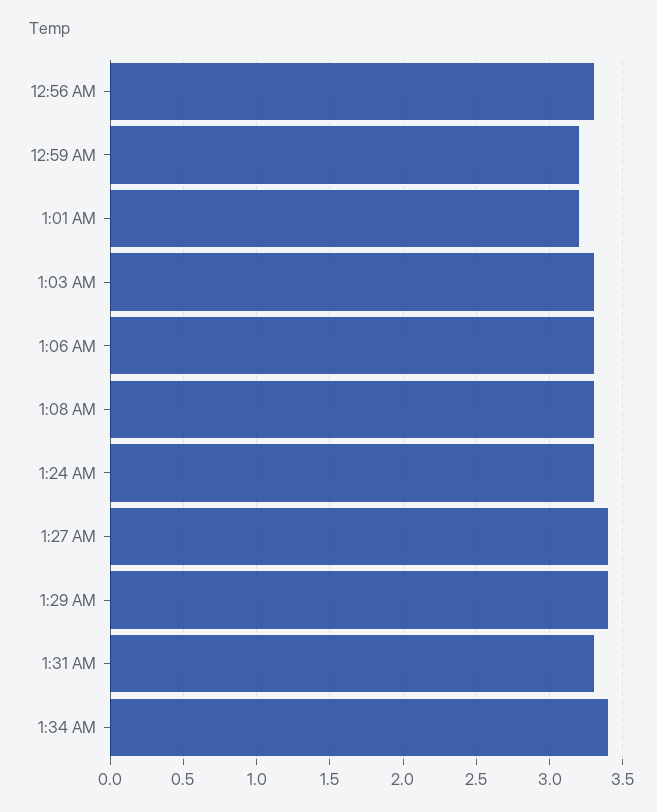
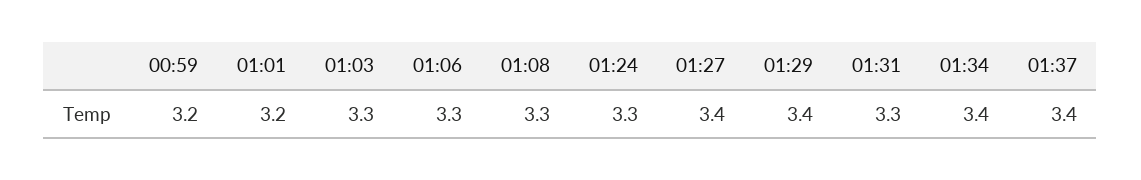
12:56 AM: 3.3 -> none
01:37: none -> 3.4

